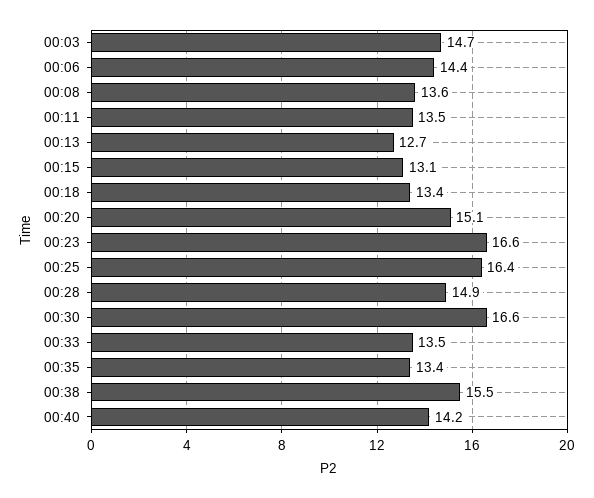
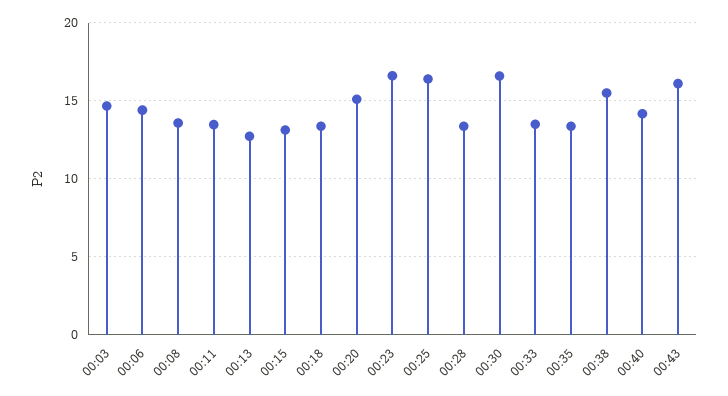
00:28: 14.9 -> 13.5
00:43: none -> 16

